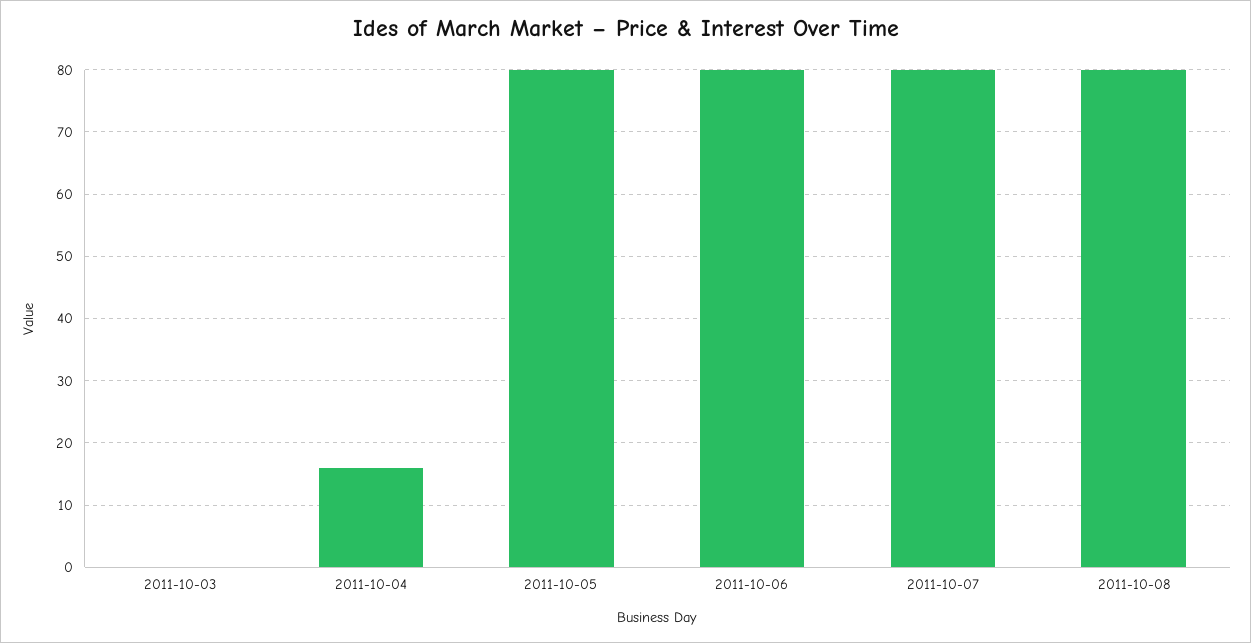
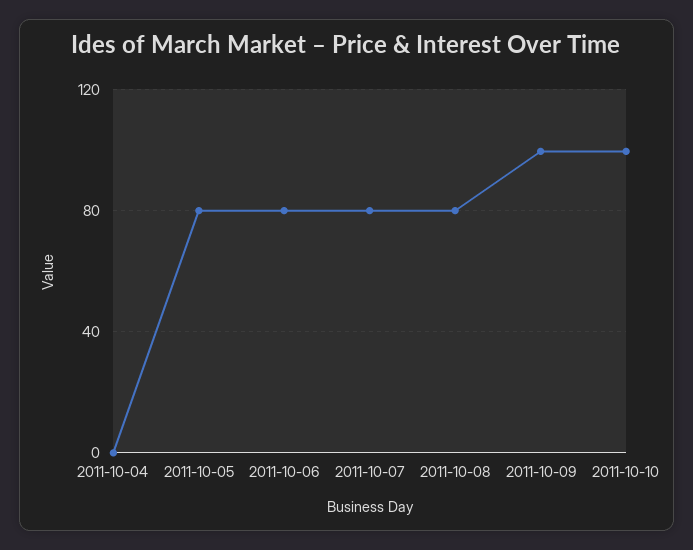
2011-10-03: 0 -> none
2011-10-04: 16 -> 0
2011-10-09: none -> 100
2011-10-10: none -> 100

